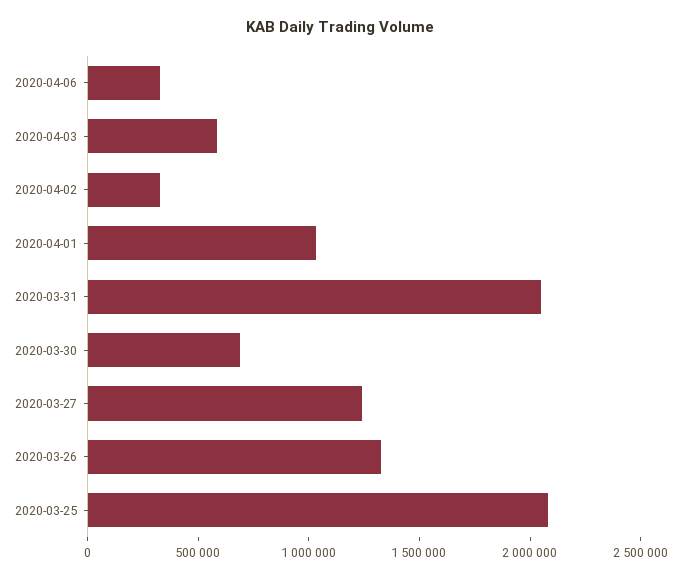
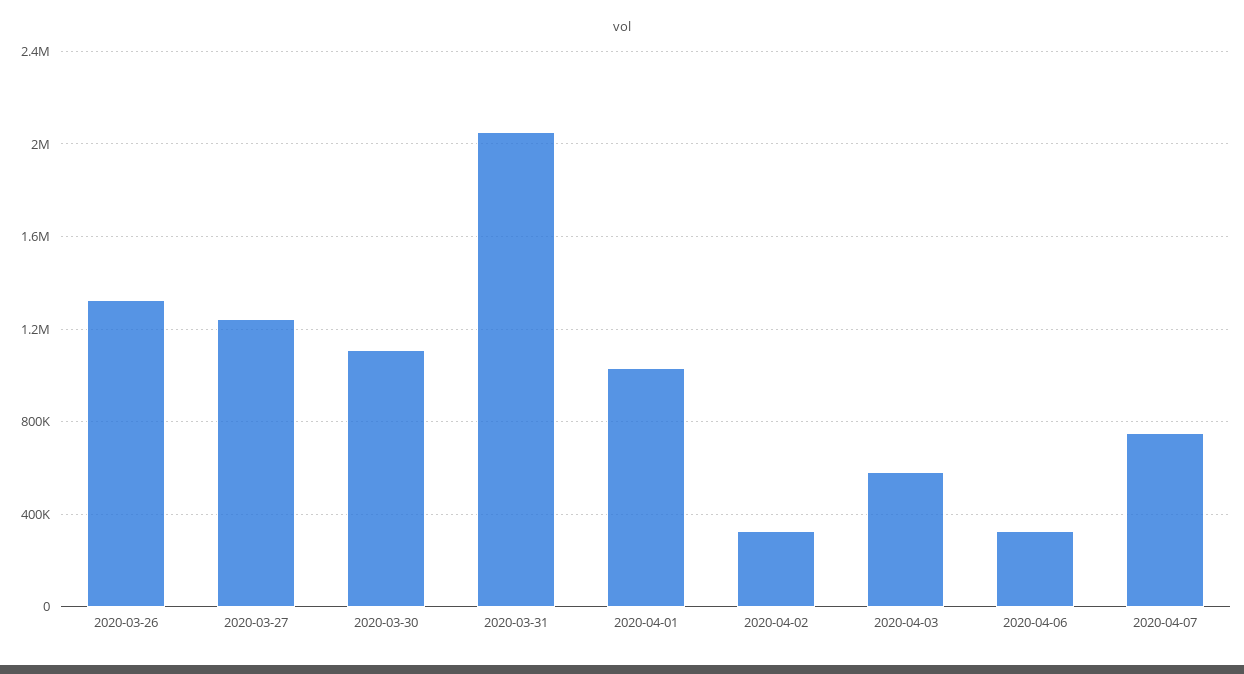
2020-03-30: 700000 -> 1100000
2020-03-25: 2100000 -> none
2020-04-07: none -> 750000

